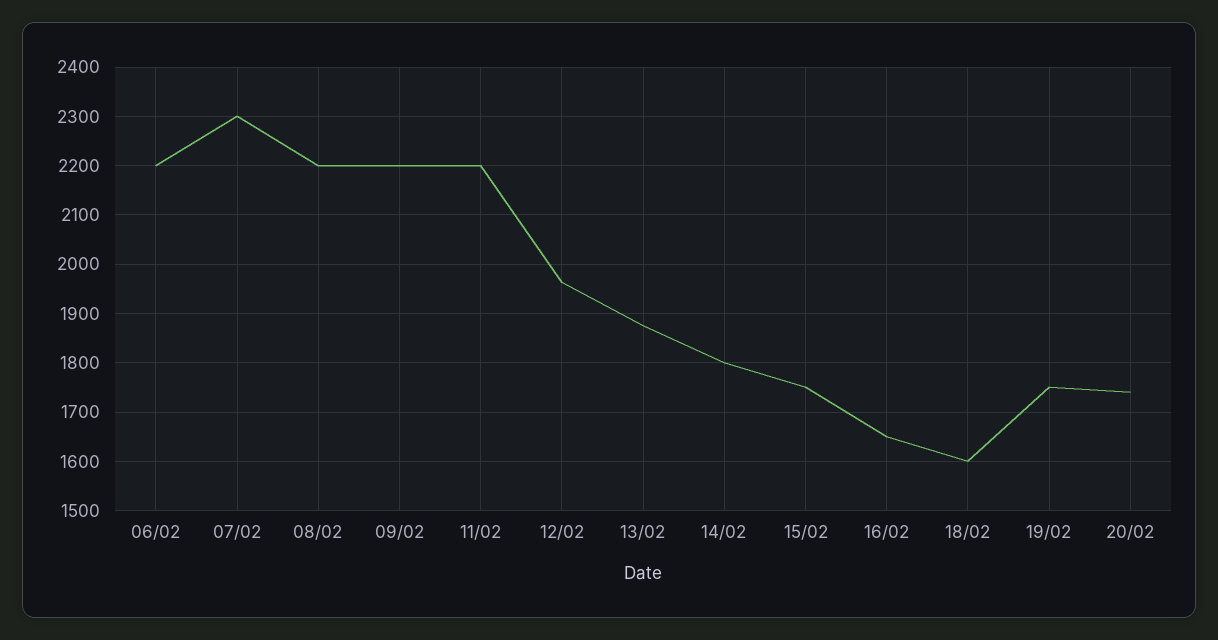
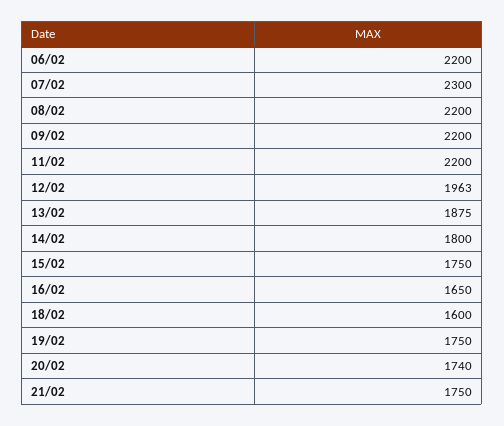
21/02: none -> 1750

